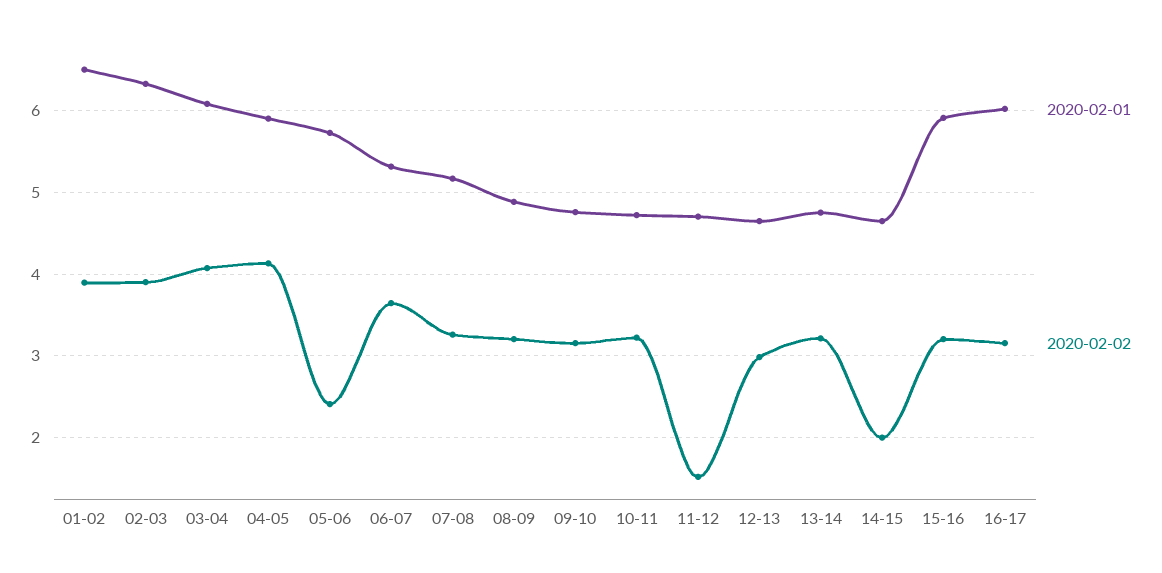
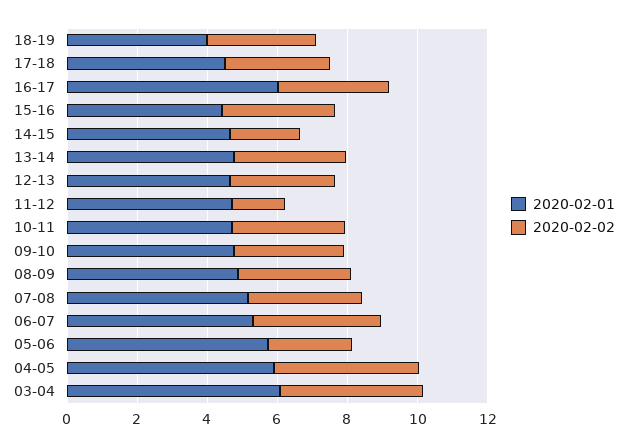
2020-02-01, 01-02: 6.5 -> none
2020-02-02, 01-02: 3.9 -> none
2020-02-01, 02-03: 6.3 -> none
2020-02-02, 02-03: 3.9 -> none
2020-02-01, 15-16: 5.9 -> 4.5
2020-02-01, 18-19: none -> 4
2020-02-02, 18-19: none -> 3
2020-02-01, 17-18: none -> 4.5
2020-02-02, 17-18: none -> 3

